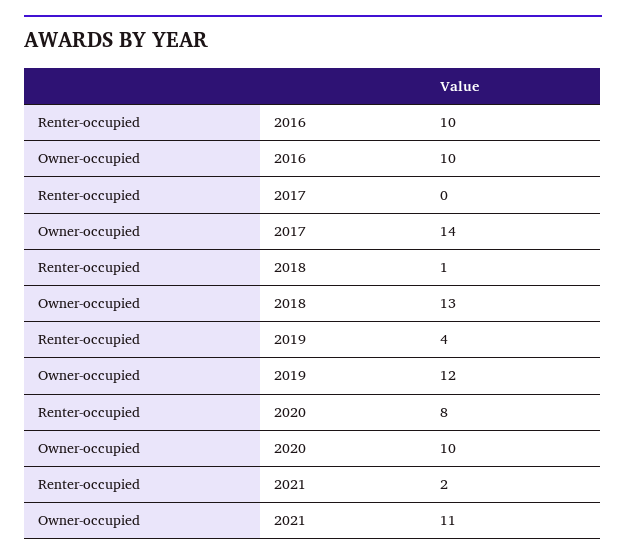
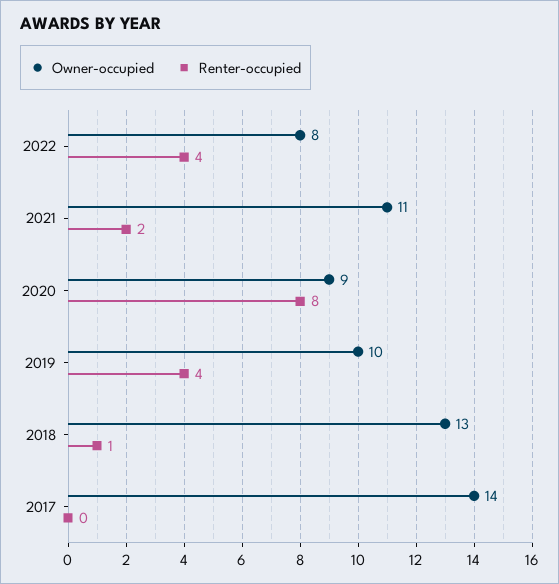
Renter-occupied, 2016: 10 -> none
Owner-occupied, 2016: 10 -> none
Owner-occupied, 2019: 12 -> 10
Owner-occupied, 2020: 10 -> 9
Owner-occupied, 2022: none -> 8
Renter-occupied, 2022: none -> 4

